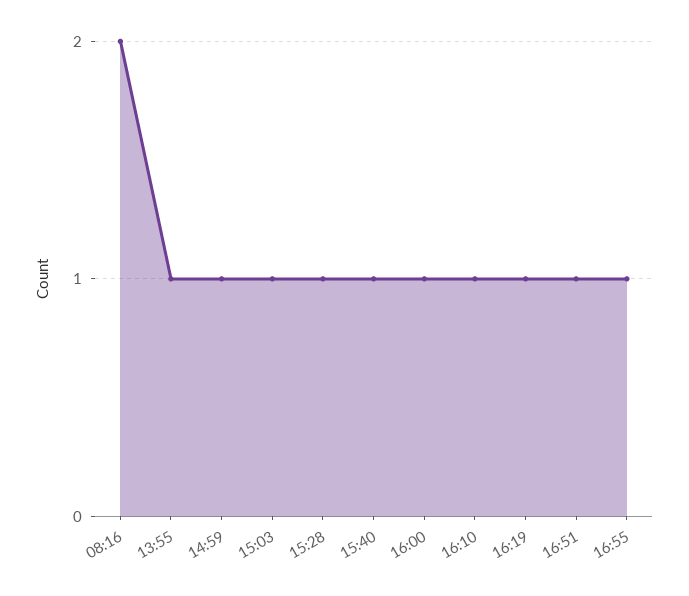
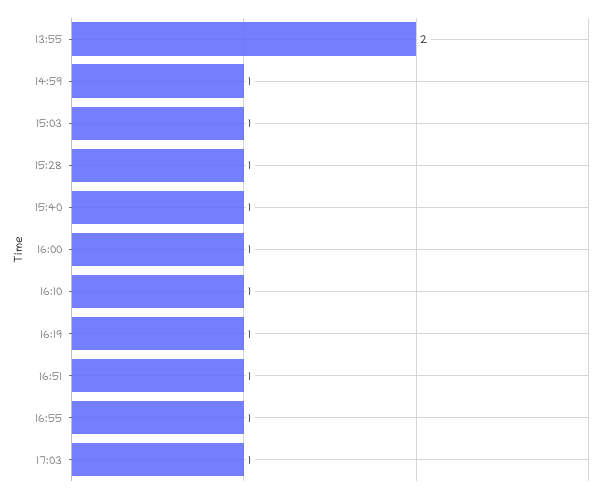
08:16: 2 -> none
13:55: 1 -> 2
17:03: none -> 1

